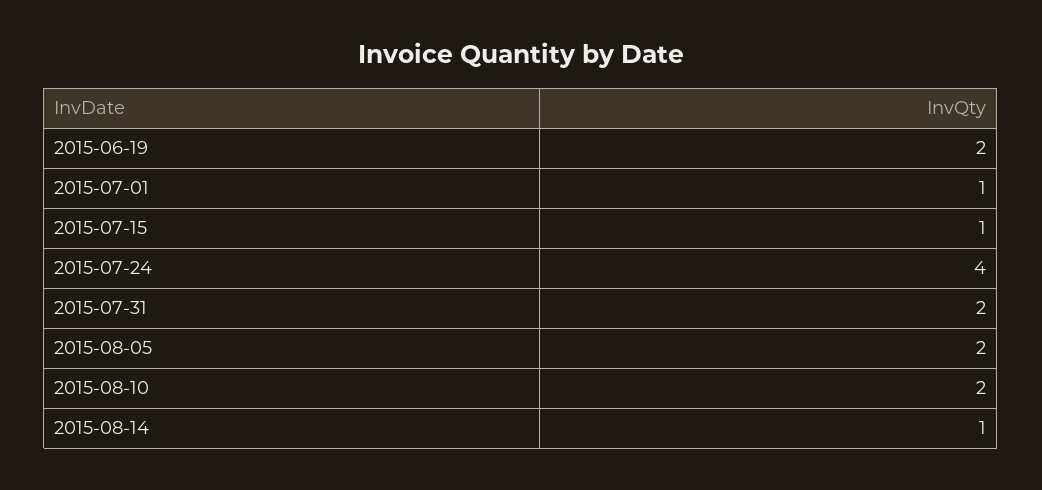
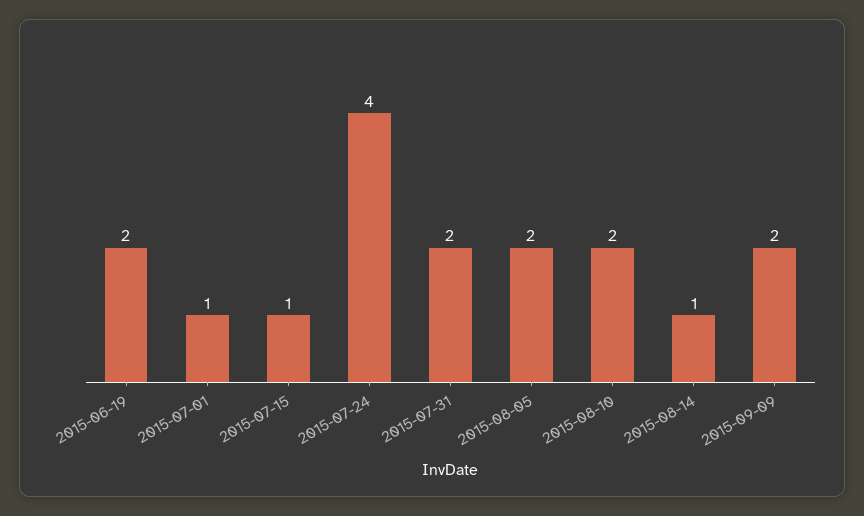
2015-09-09: none -> 2

